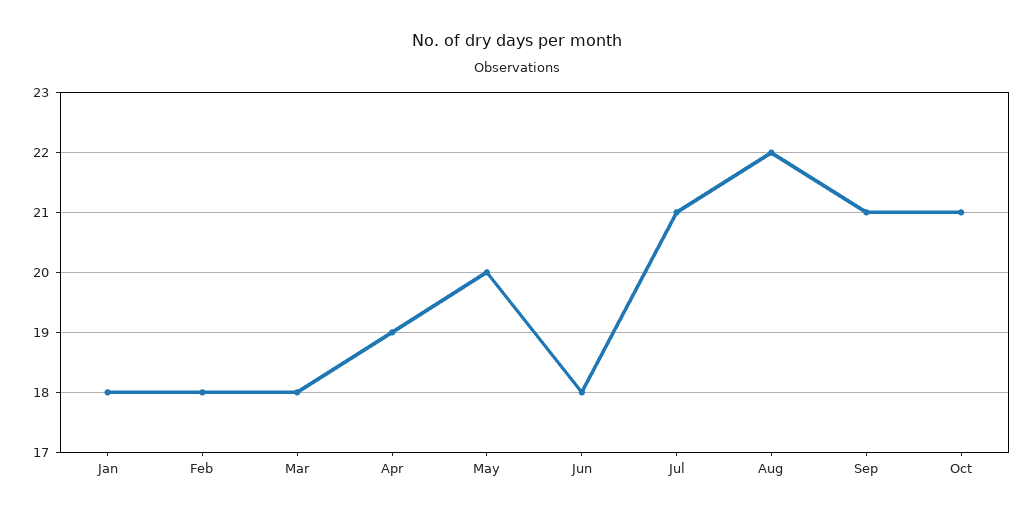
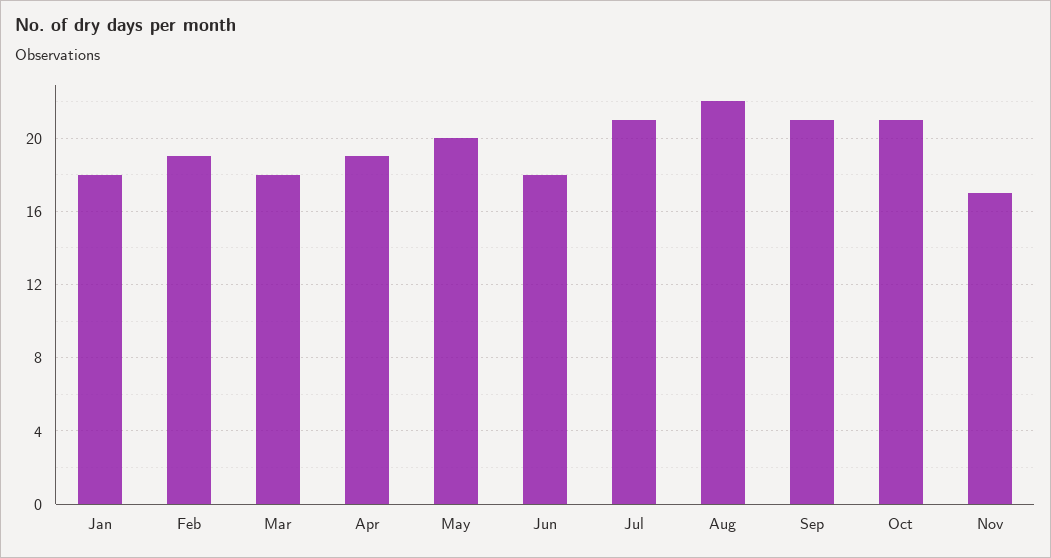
Feb: 18 -> 19
Nov: none -> 17

